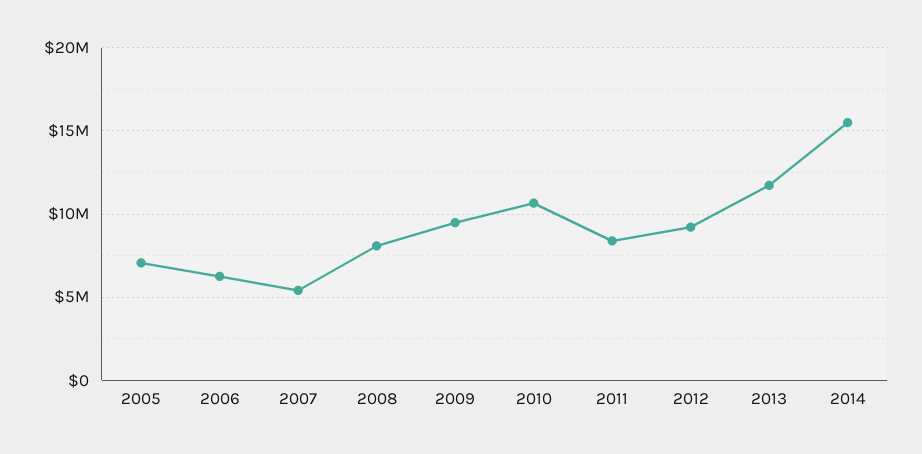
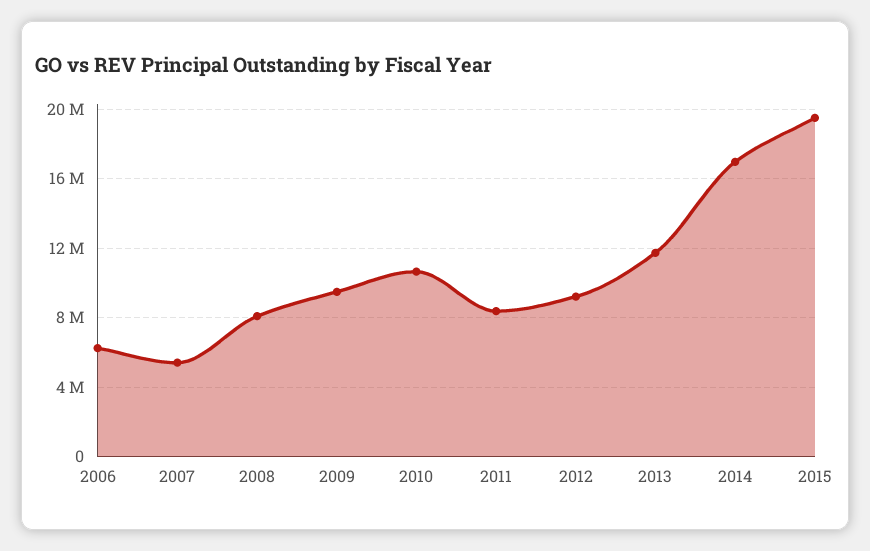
2005: 7000000 -> none
2014: 15500000 -> 17000000
2015: none -> 19500000

